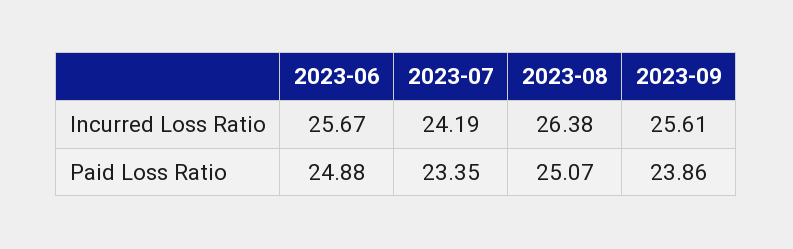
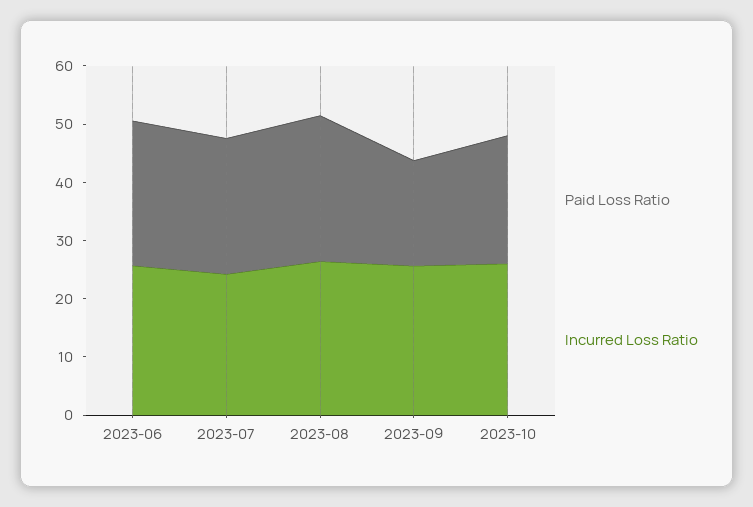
Paid Loss Ratio, 2023-09: 23.86 -> 18
Paid Loss Ratio, 2023-10: none -> 22
Incurred Loss Ratio, 2023-10: none -> 26

